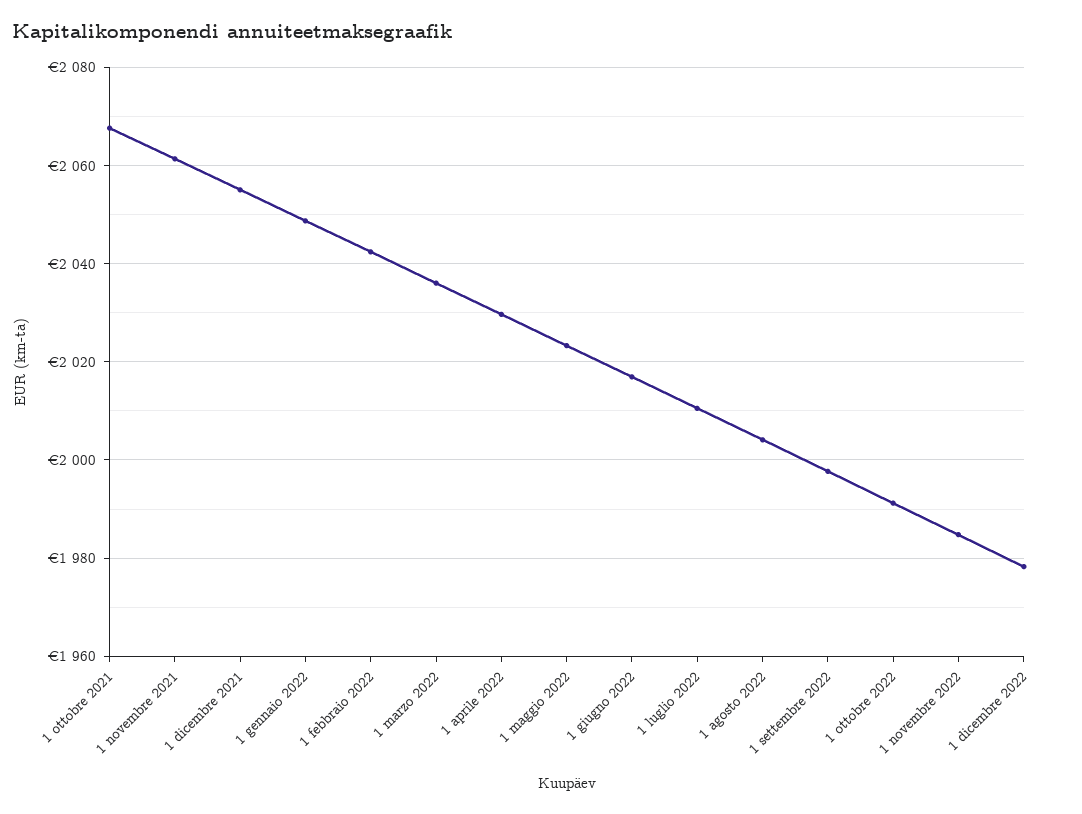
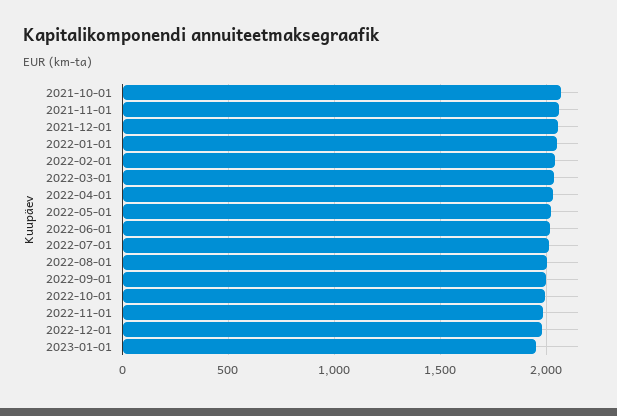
2023-01-01: none -> 1950

